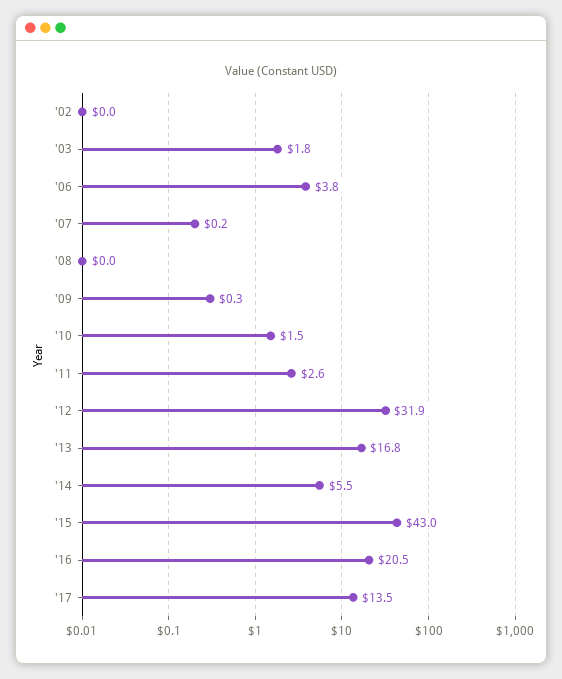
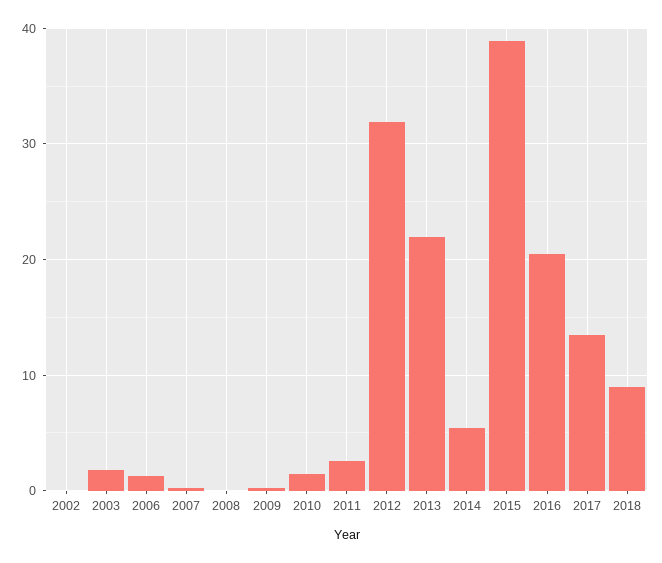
'06: 3.8 -> 1
'13: 16.8 -> 22
'15: 43 -> 39
2018: none -> 9

